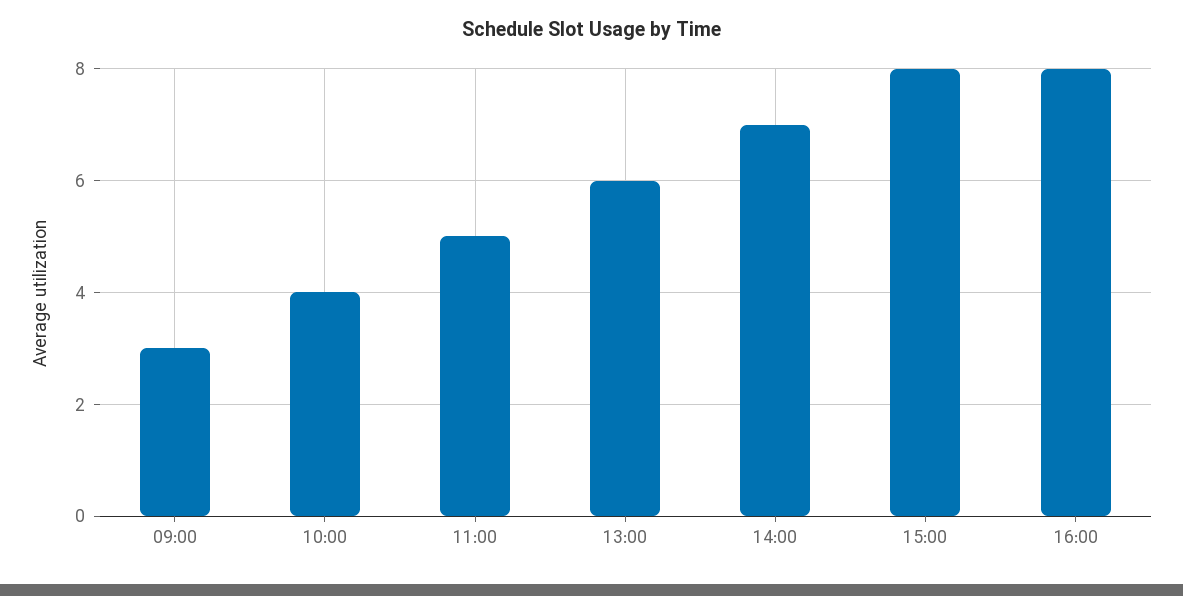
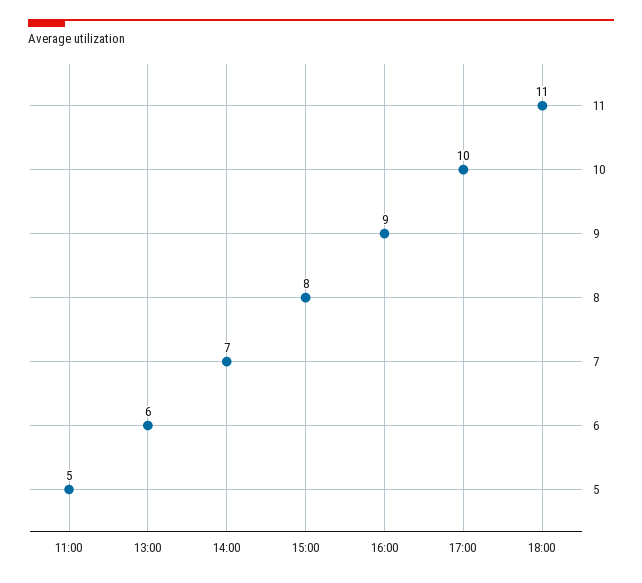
09:00: 3 -> none
10:00: 4 -> none
16:00: 8 -> 9
17:00: none -> 10
18:00: none -> 11

